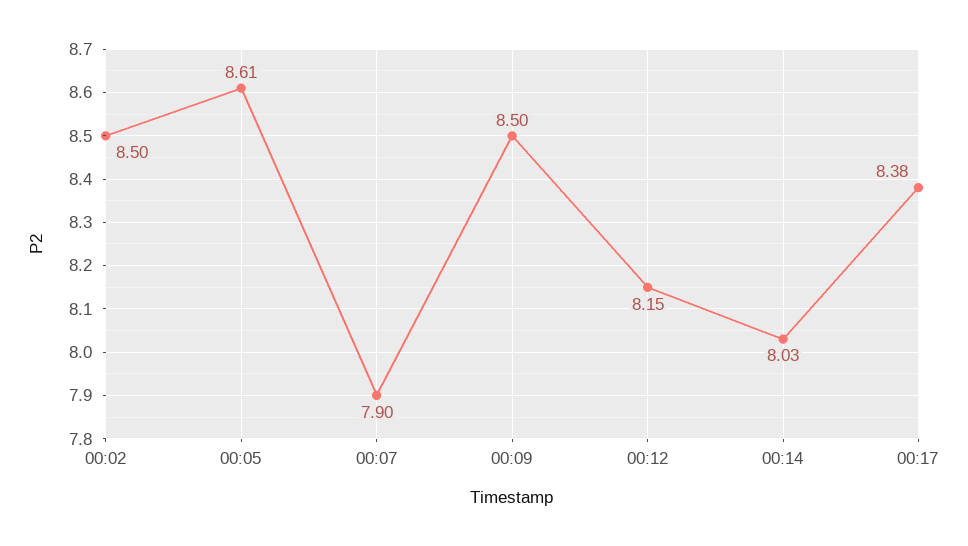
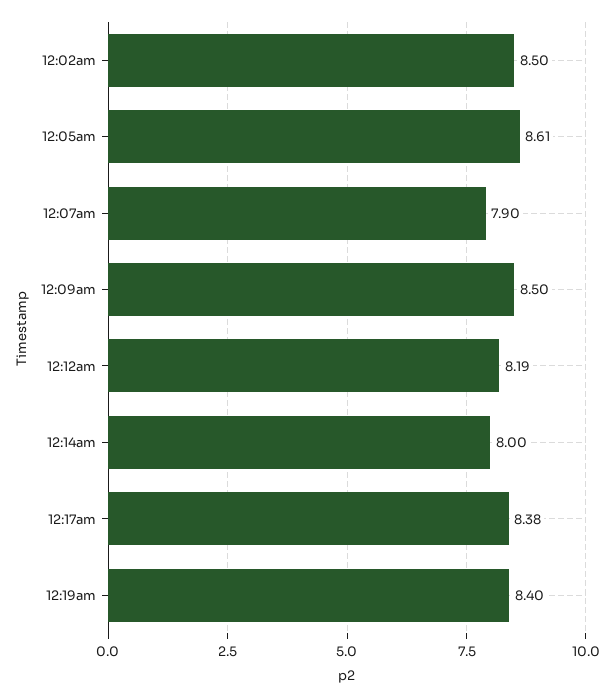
00:12: 8.15 -> 8.19
00:14: 8.03 -> 8
12:19am: none -> 8.4

